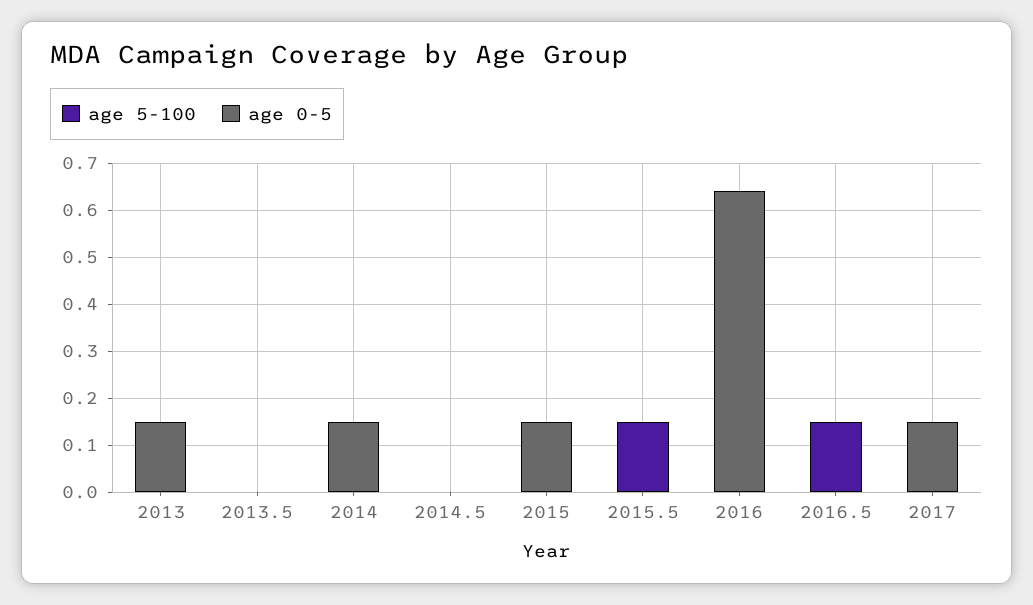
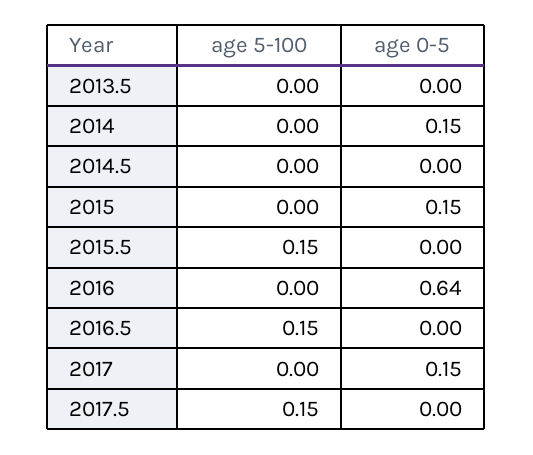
age 5-100, 2013: 0 -> none
age 0-5, 2013: 0.15 -> none
age 5-100, 2017.5: none -> 0.15
age 0-5, 2017.5: none -> 0

